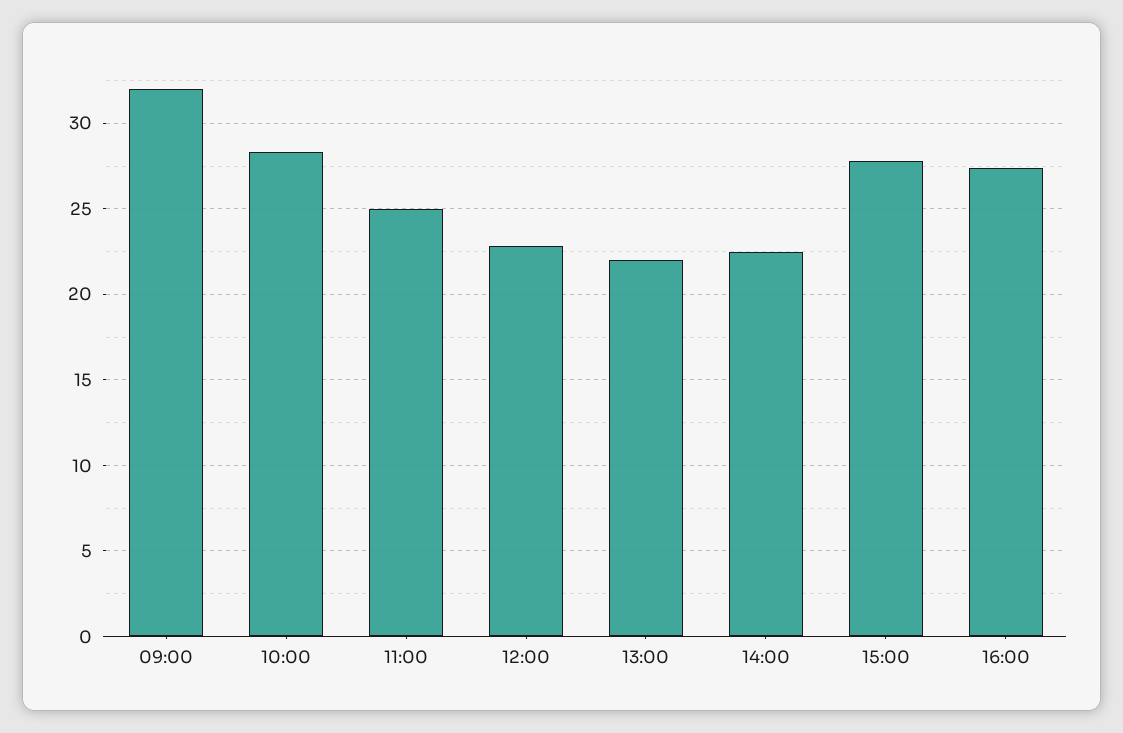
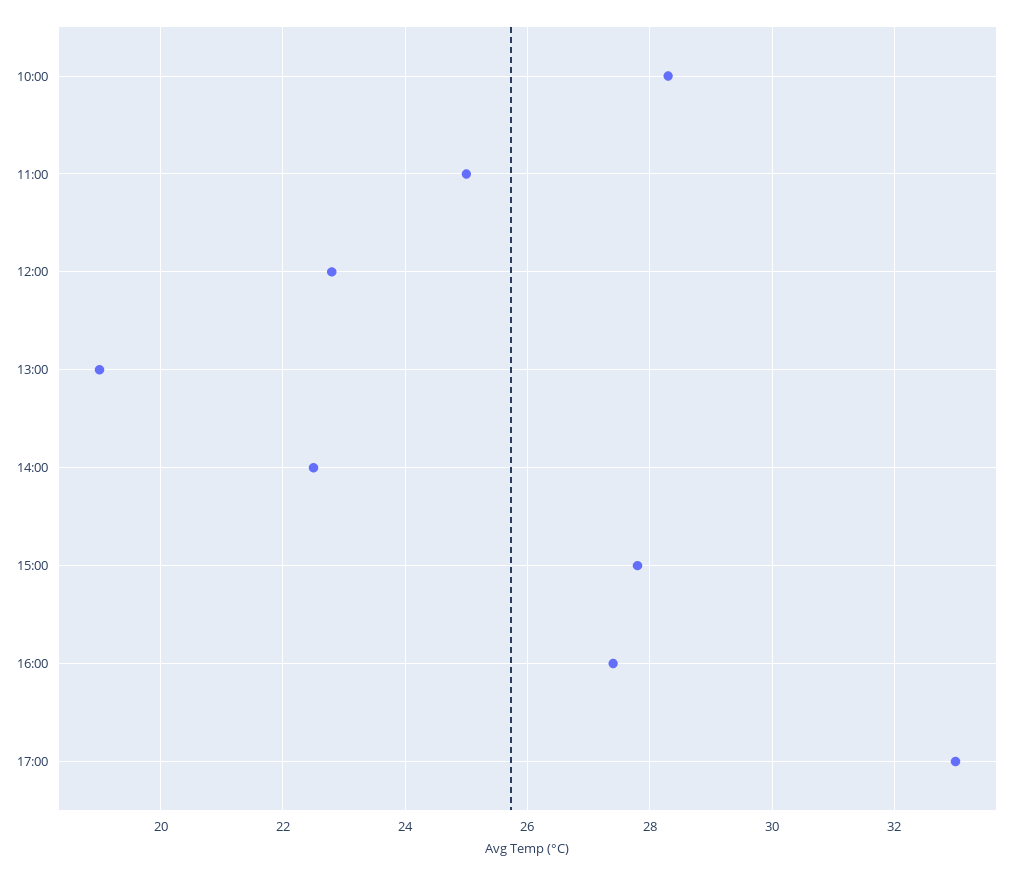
09:00: 32 -> none
13:00: 22 -> 19
17:00: none -> 33

